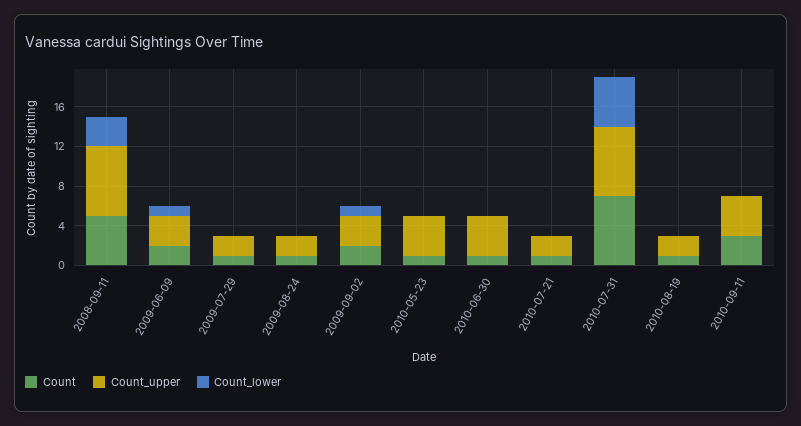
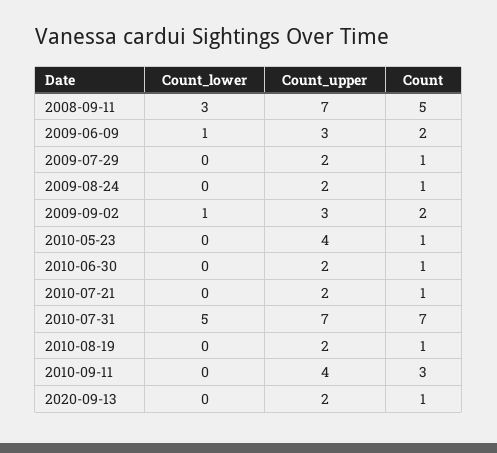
Count_upper, 2010-06-30: 4 -> 2
Count_lower, 2020-09-13: none -> 0
Count_upper, 2020-09-13: none -> 2
Count, 2020-09-13: none -> 1

